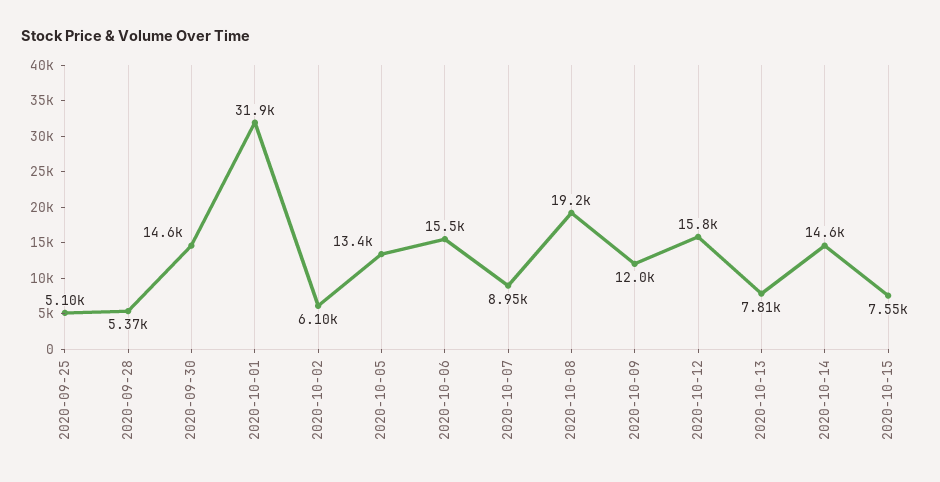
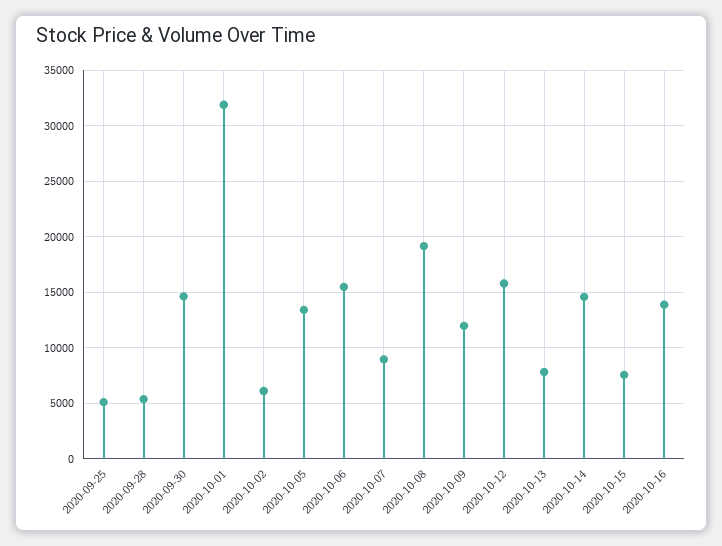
2020-10-16: none -> 14000

